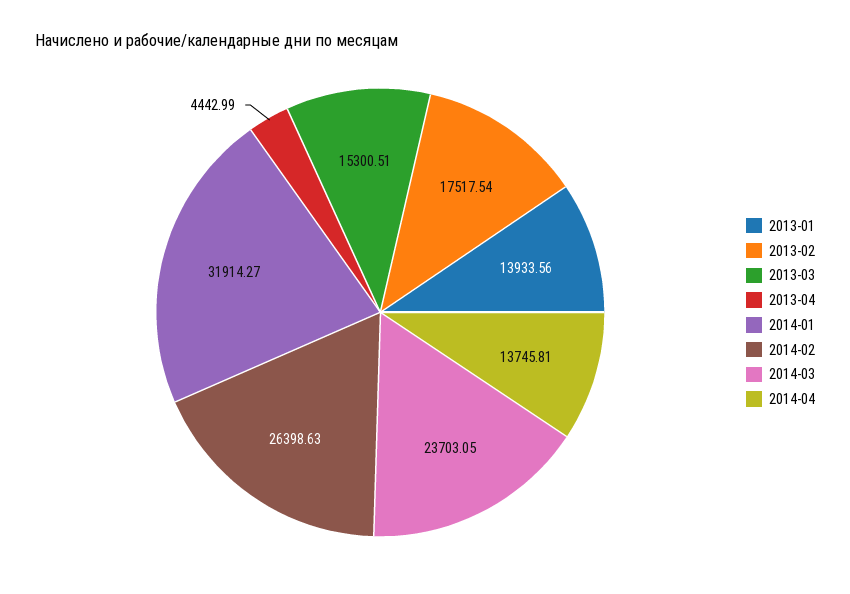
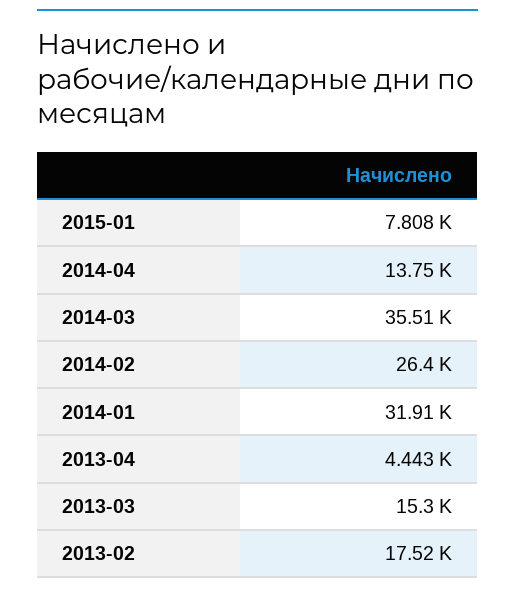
2013-01: 13933.56 -> none
2014-03: 23703.05 -> 35510
2015-01: none -> 7808

